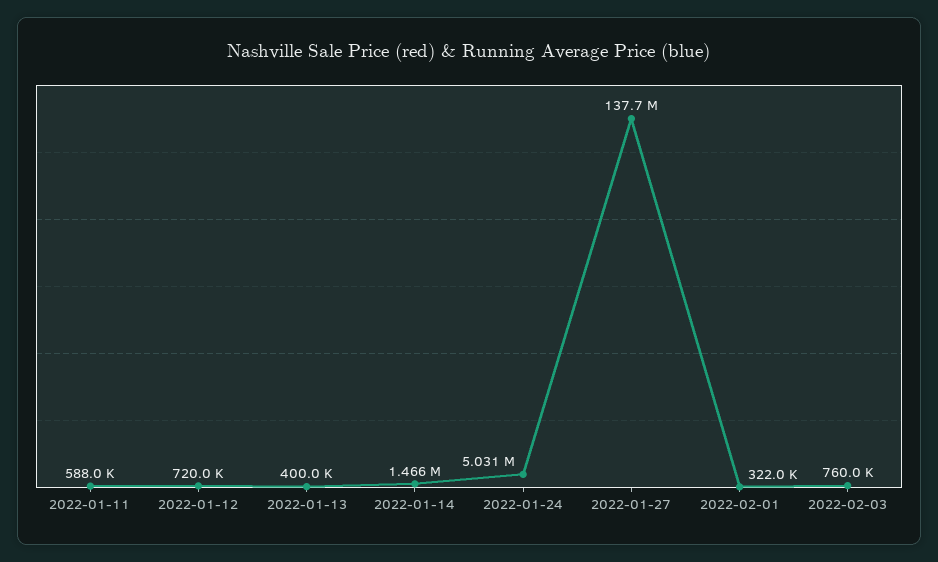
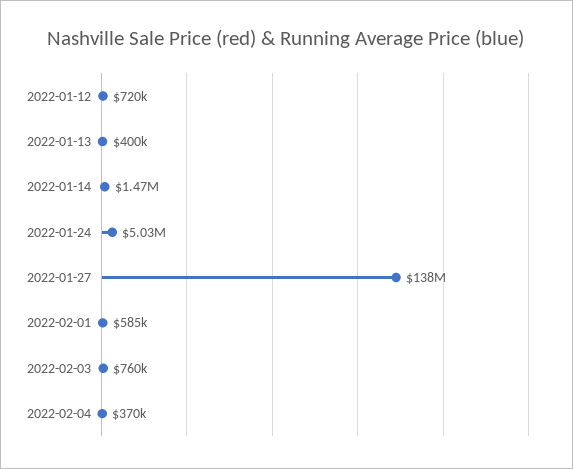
2022-01-11: 588000 -> none
2022-02-01: 322000 -> 585000
2022-02-04: none -> 370000

